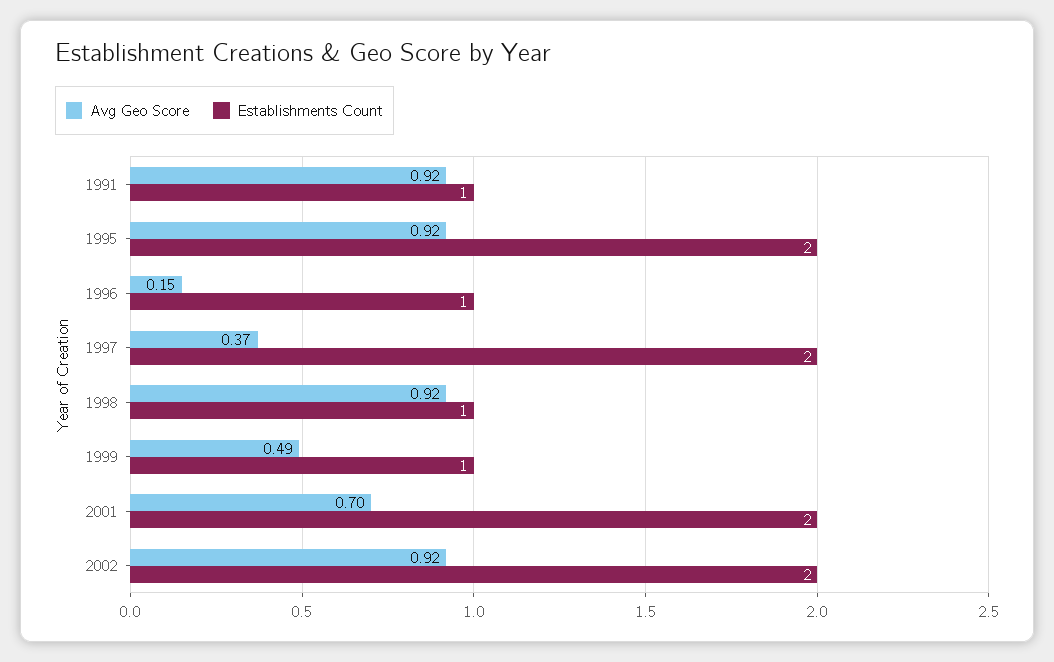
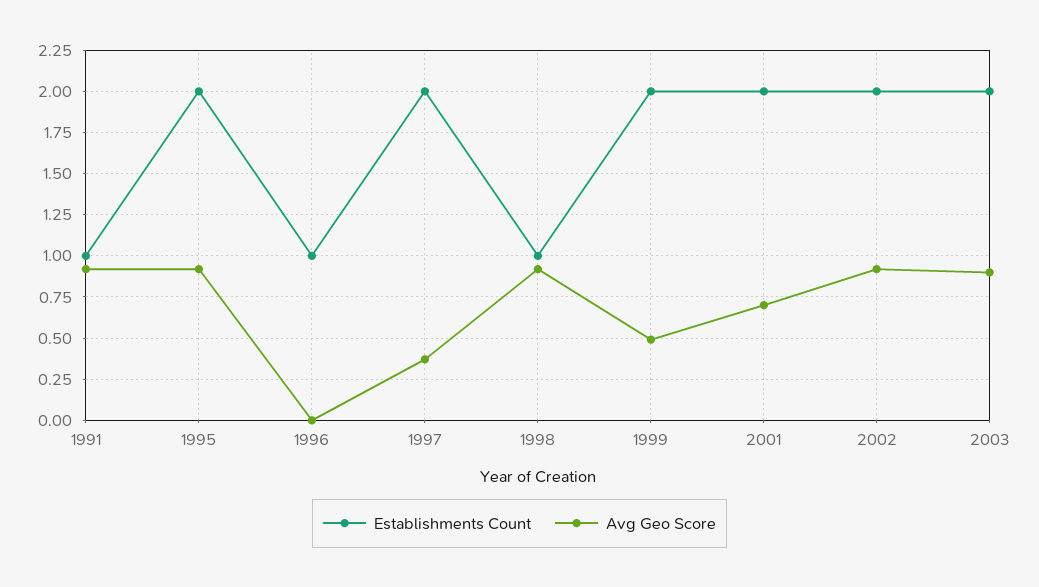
Avg Geo Score, 1996: 0.15 -> 0
Establishments Count, 1999: 1 -> 2
Establishments Count, 2003: none -> 2
Avg Geo Score, 2003: none -> 0.9

